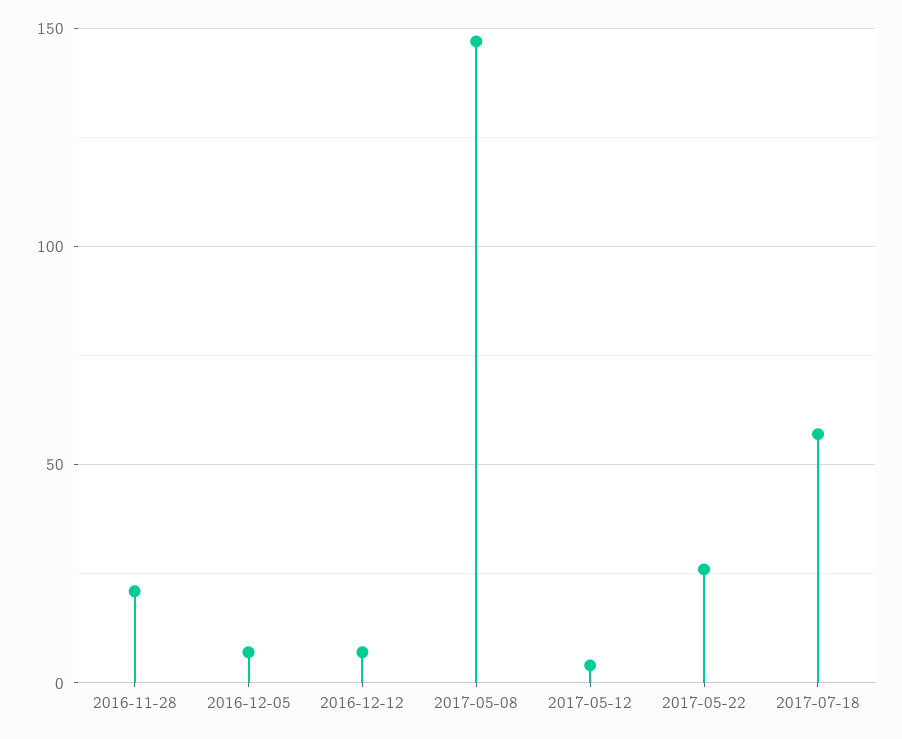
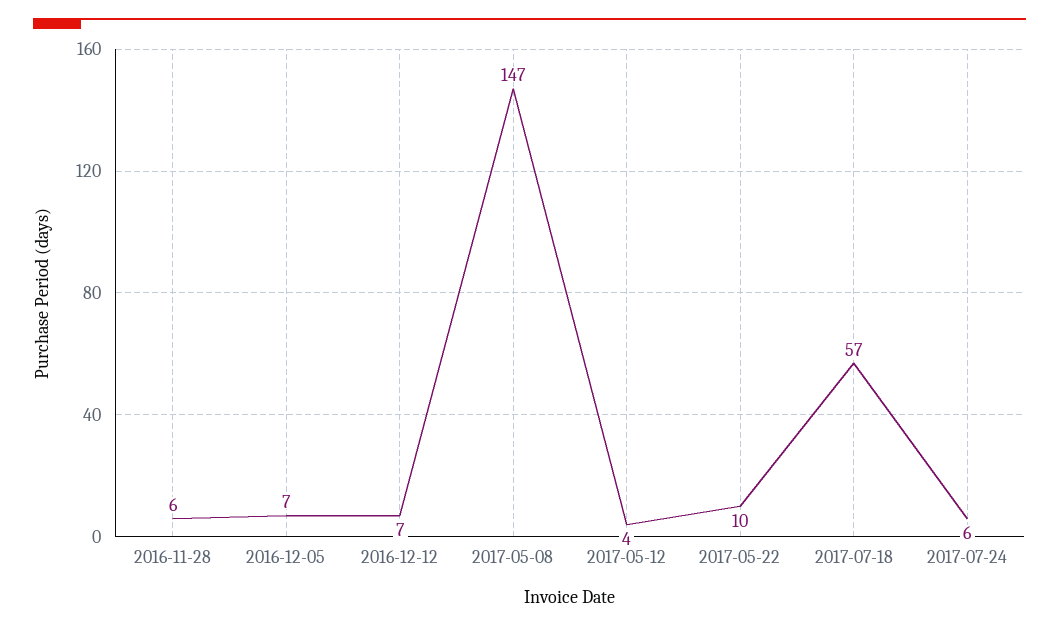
2016-11-28: 20 -> 6
2017-05-22: 25 -> 10
2017-07-24: none -> 6

